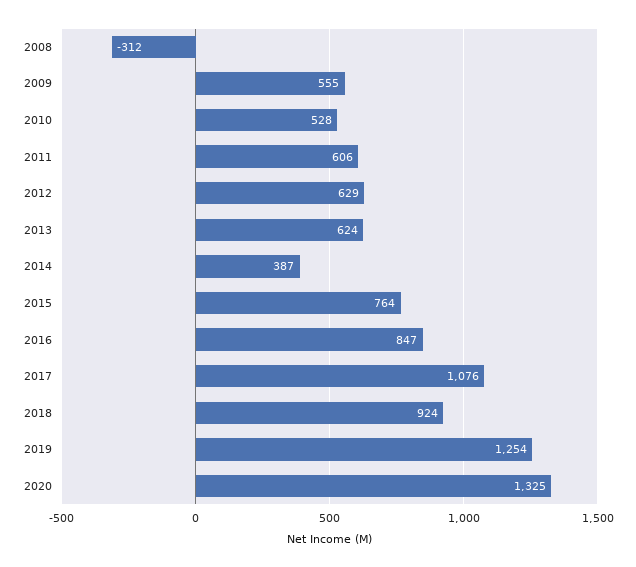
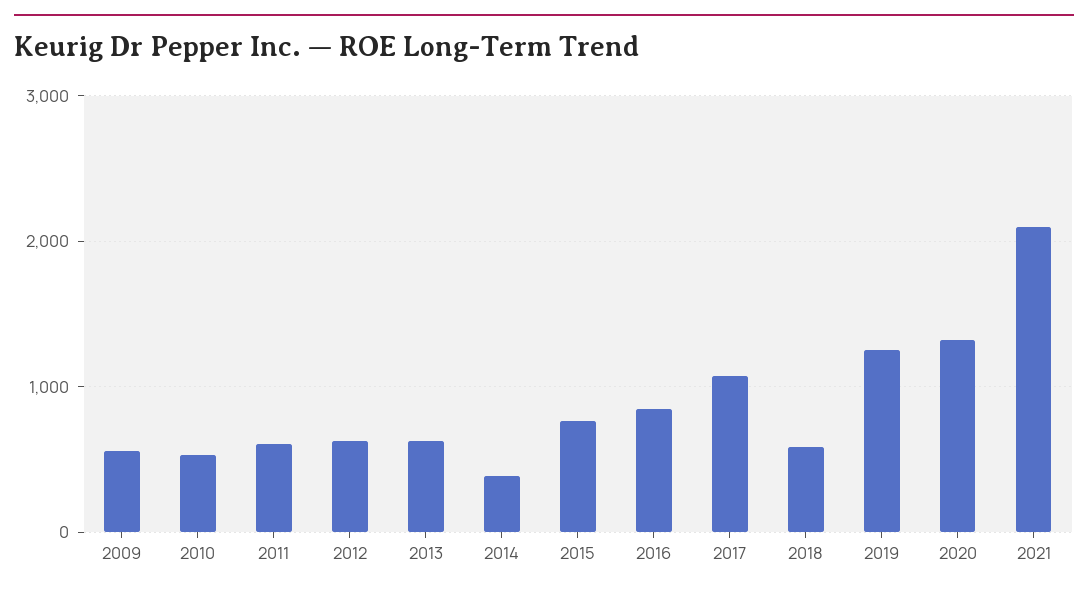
2008: -312 -> none
2018: 924 -> 600
2021: none -> 2100

